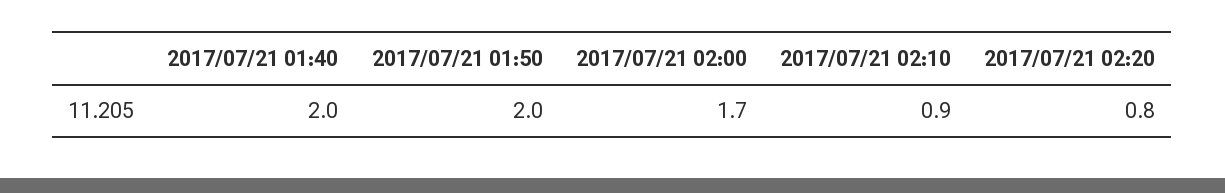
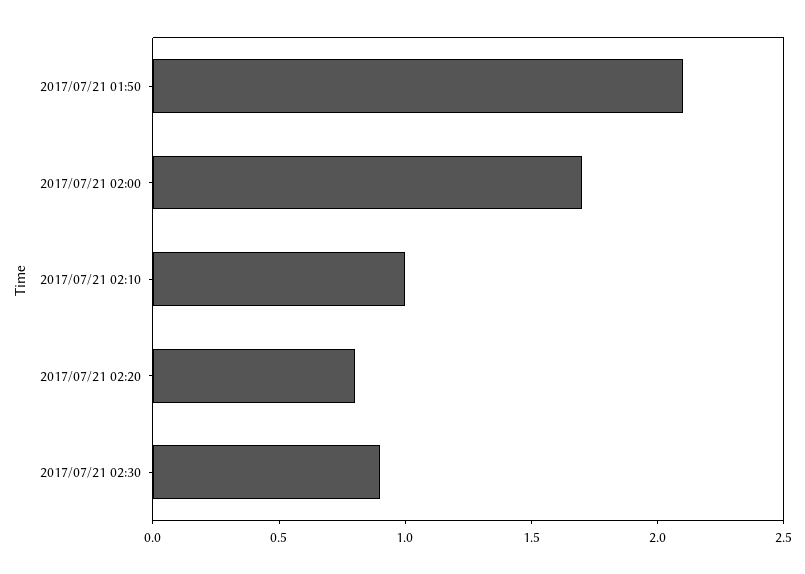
2017/07/21 01:40: 2 -> none
2017/07/21 01:50: 2 -> 2.1
2017/07/21 02:10: 0.9 -> 1
2017/07/21 02:30: none -> 0.9

